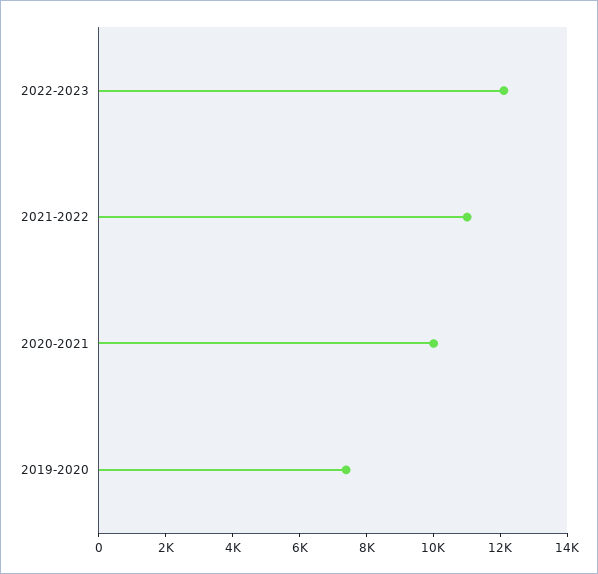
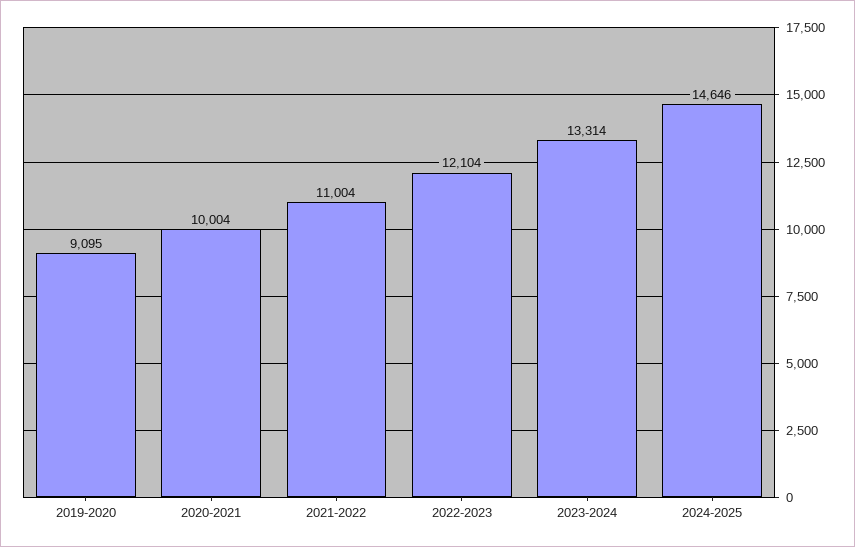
2019-2020: 7500 -> 9095
2023-2024: none -> 13314
2024-2025: none -> 14646

